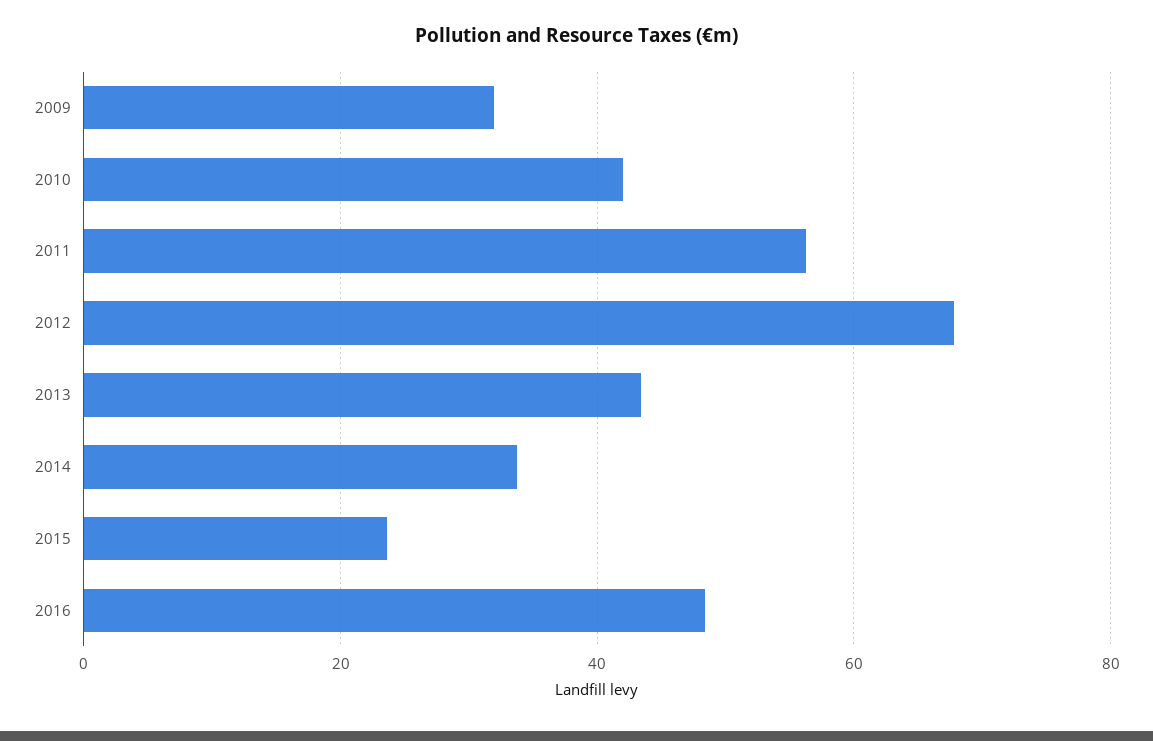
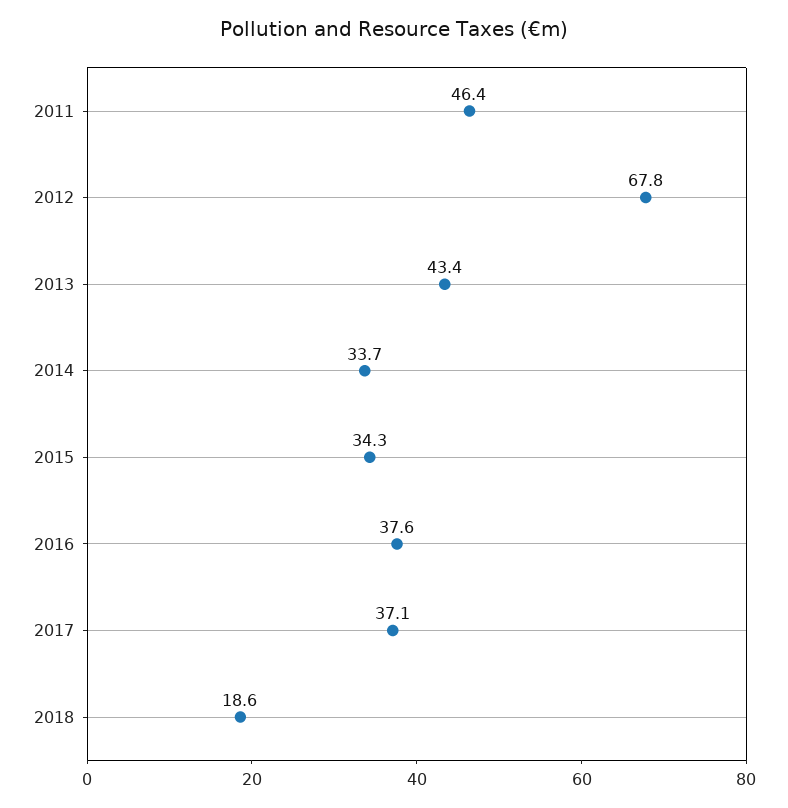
2009: 32 -> none
2010: 42 -> none
2011: 56 -> 46.4
2015: 24 -> 34.3
2016: 48 -> 37.6
2017: none -> 37.1
2018: none -> 18.6

